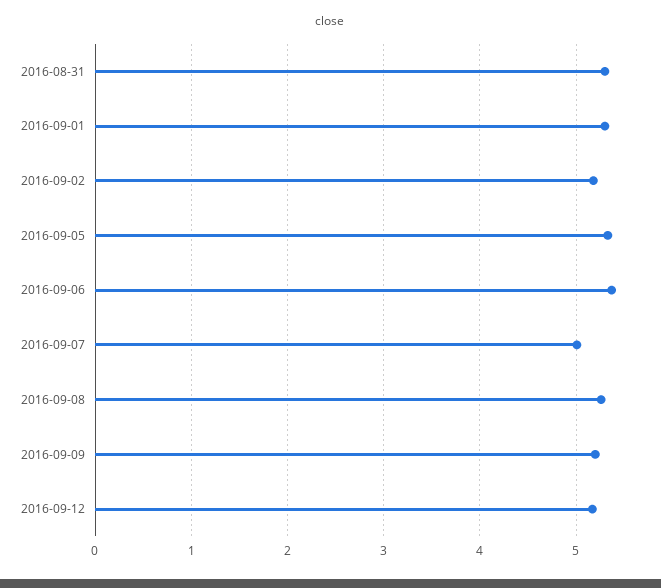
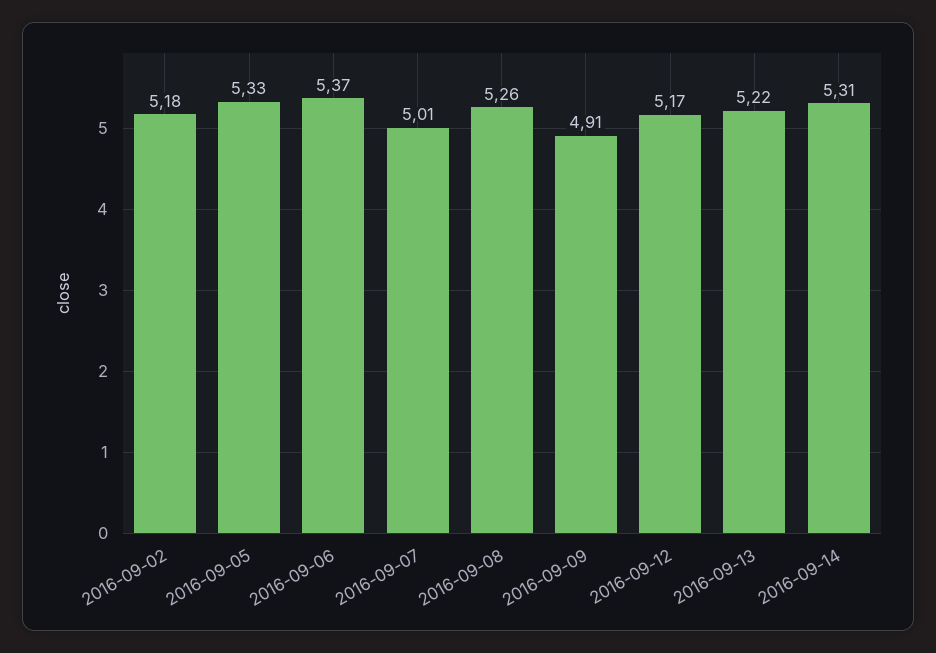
2016-08-31: 5.3 -> none
2016-09-01: 5.3 -> none
2016-09-09: 5.2 -> 4.91
2016-09-13: none -> 5.22
2016-09-14: none -> 5.31

